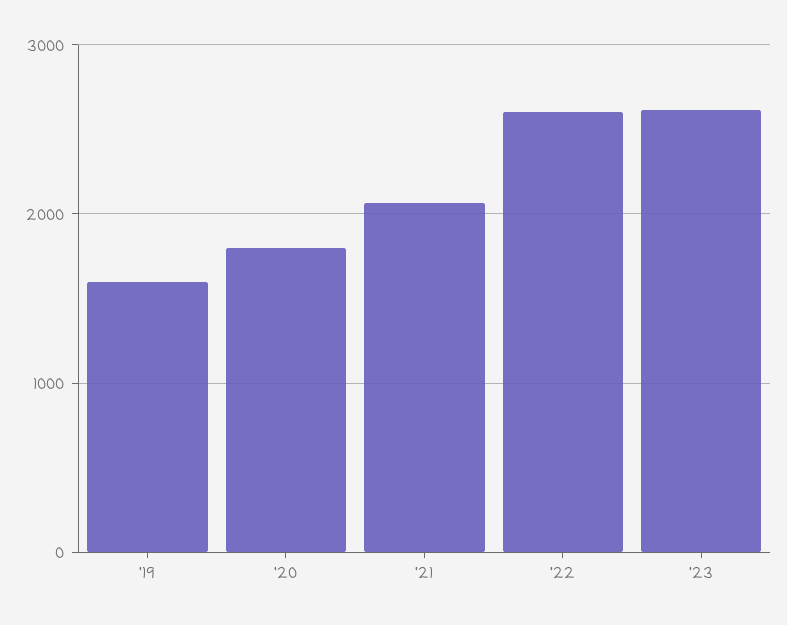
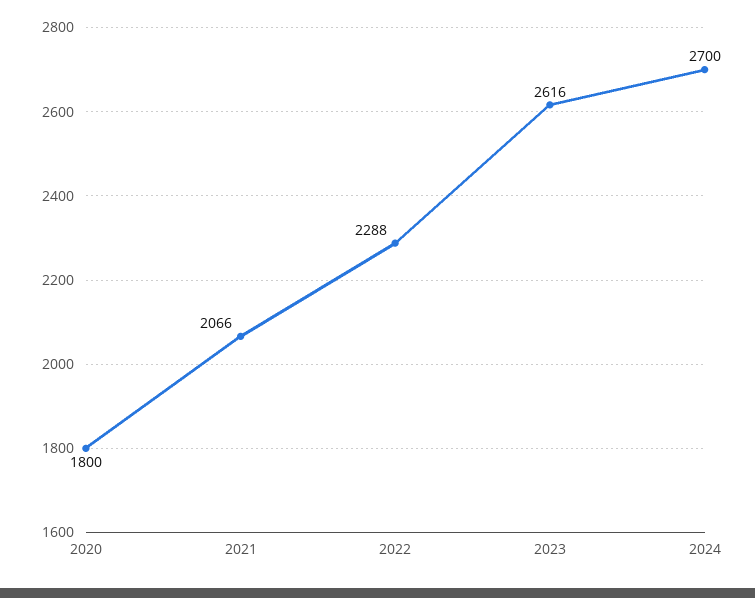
'19: 1600 -> none
'22: 2600 -> 2288
2024: none -> 2700

